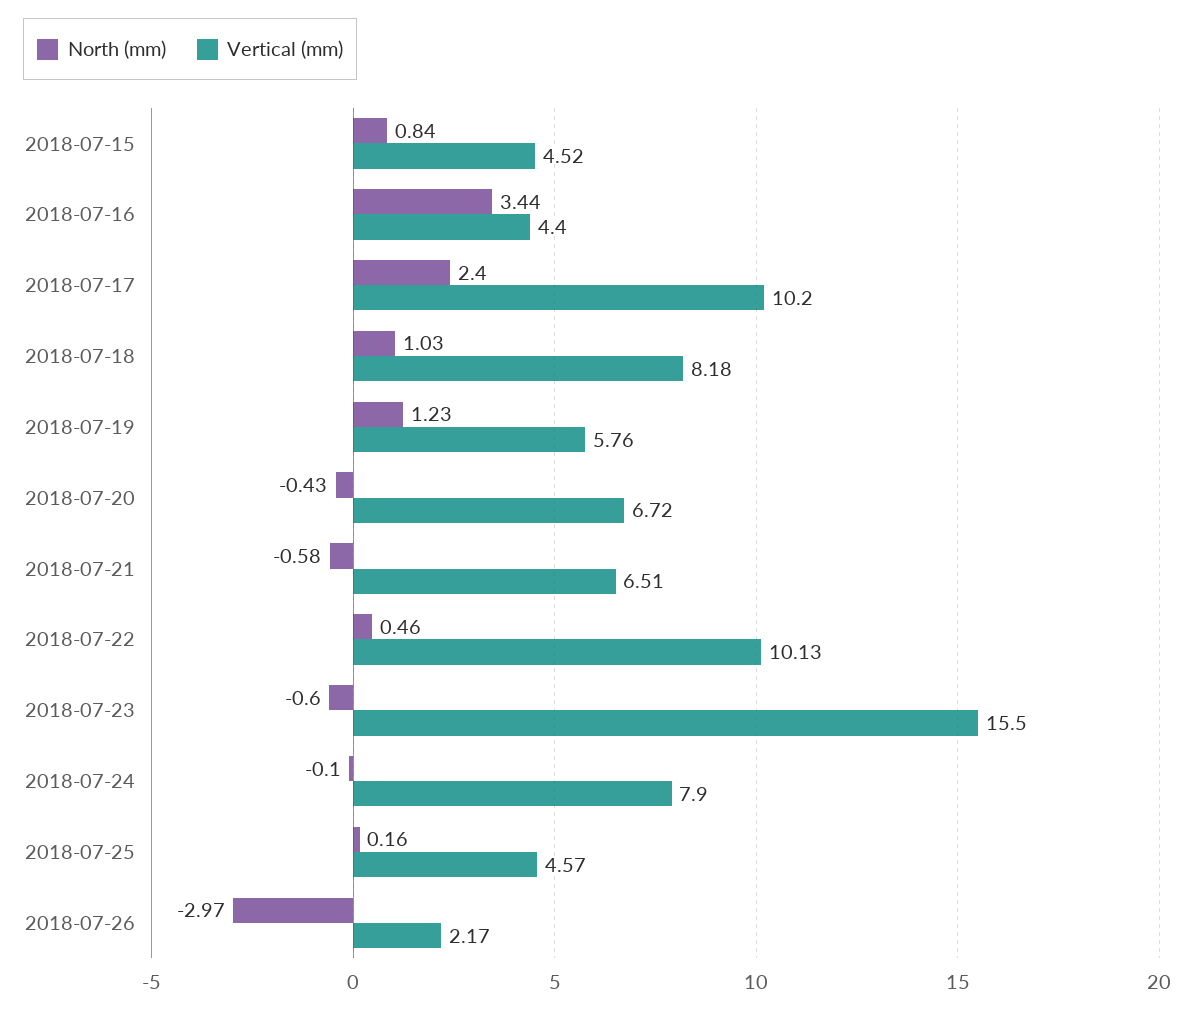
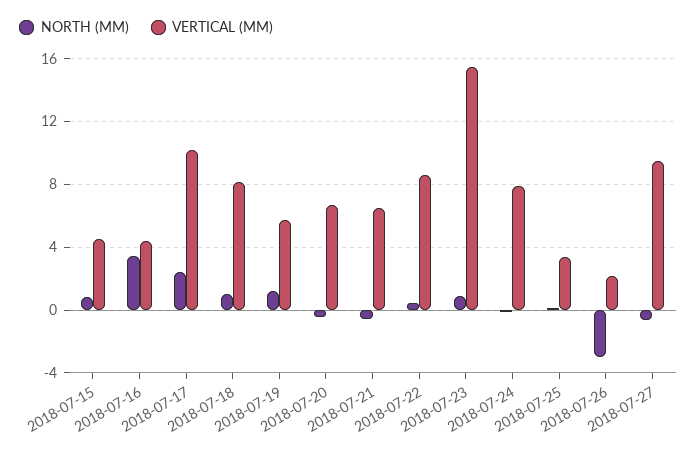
Vertical (mm), 2018-07-22: 10.13 -> 8.5
North (mm), 2018-07-23: -0.6 -> 1
Vertical (mm), 2018-07-25: 4.57 -> 3.5
North (mm), 2018-07-27: none -> -0.5
Vertical (mm), 2018-07-27: none -> 9.5

